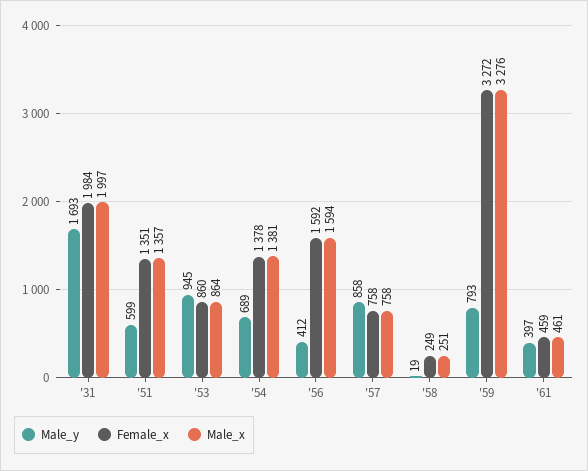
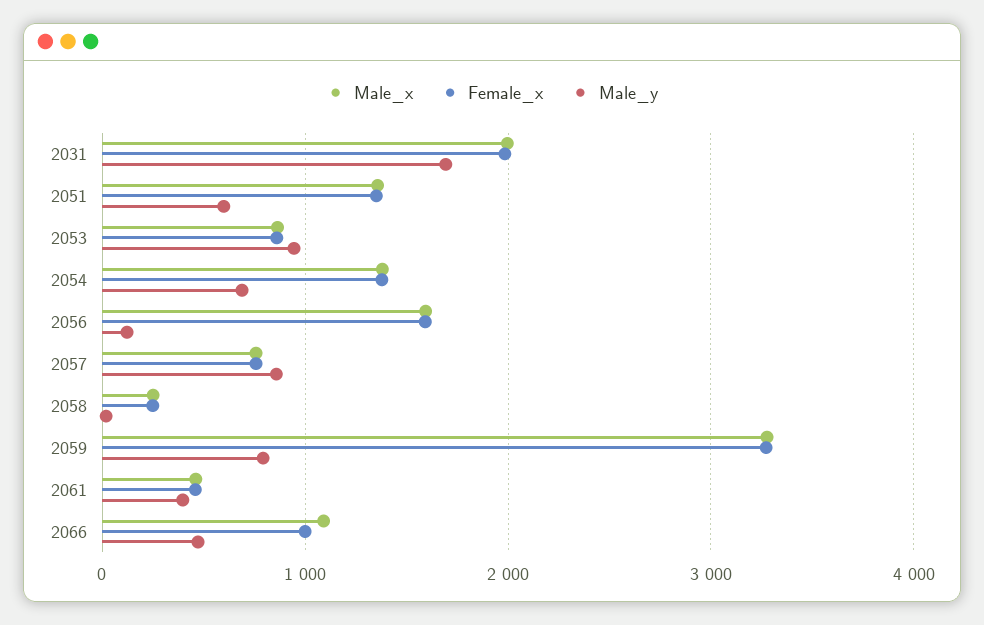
Male_y, '56: 412 -> 100
Male_x, 2066: none -> 1100
Female_x, 2066: none -> 1000
Male_y, 2066: none -> 500

